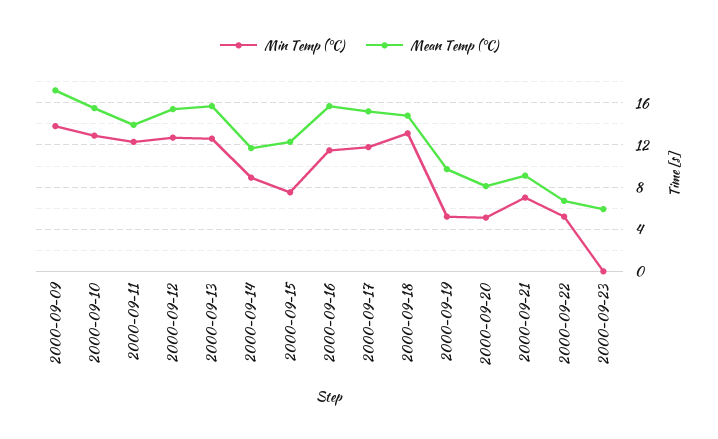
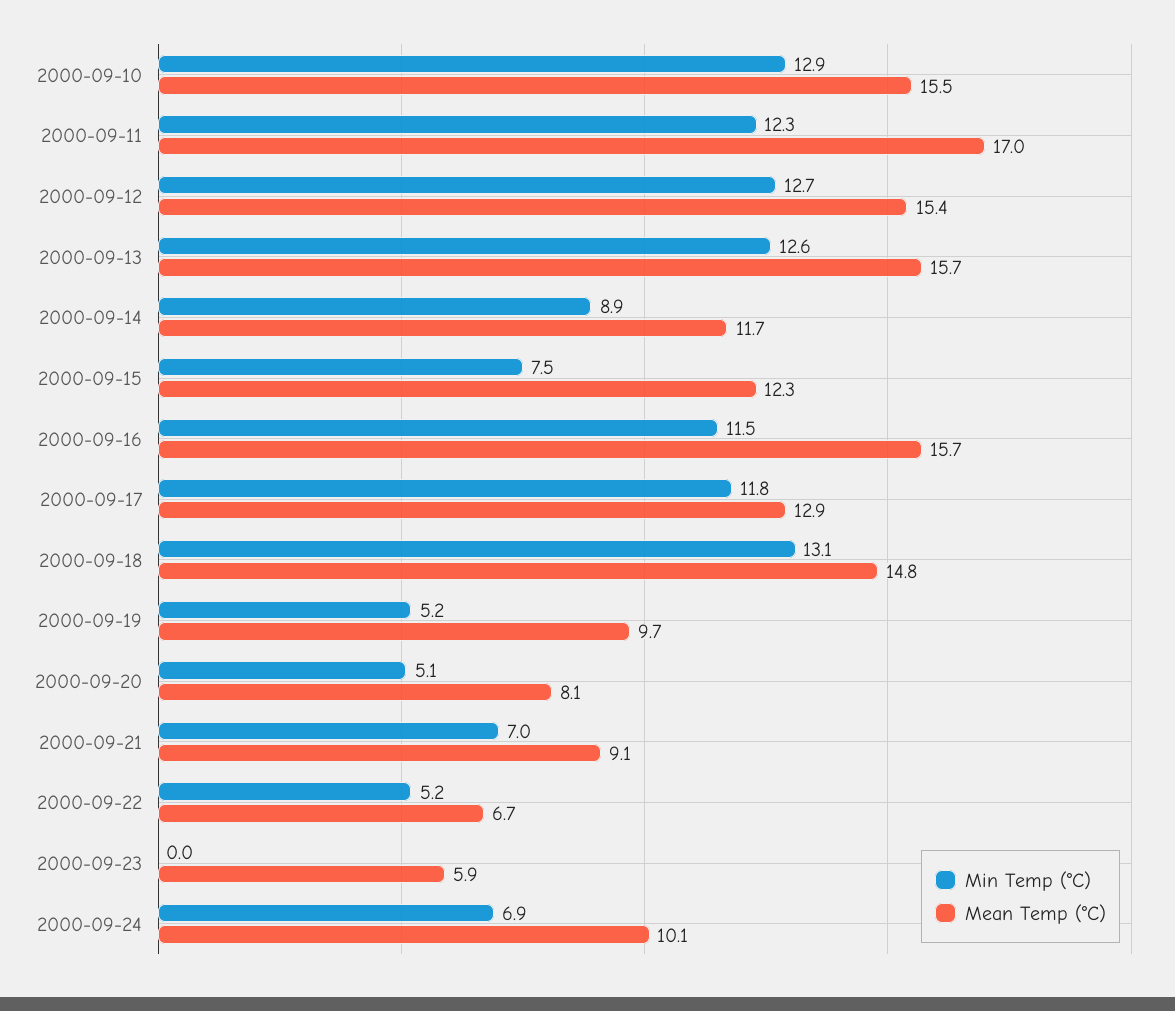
Min Temp (°C), 2000-09-09: 14 -> none
Mean Temp (°C), 2000-09-09: 17 -> none
Mean Temp (°C), 2000-09-11: 14 -> 17
Mean Temp (°C), 2000-09-17: 15 -> 12.9
Min Temp (°C), 2000-09-24: none -> 6.9
Mean Temp (°C), 2000-09-24: none -> 10.1

